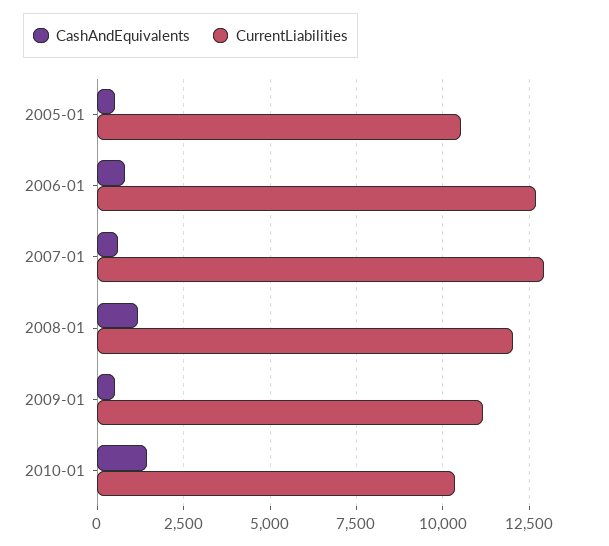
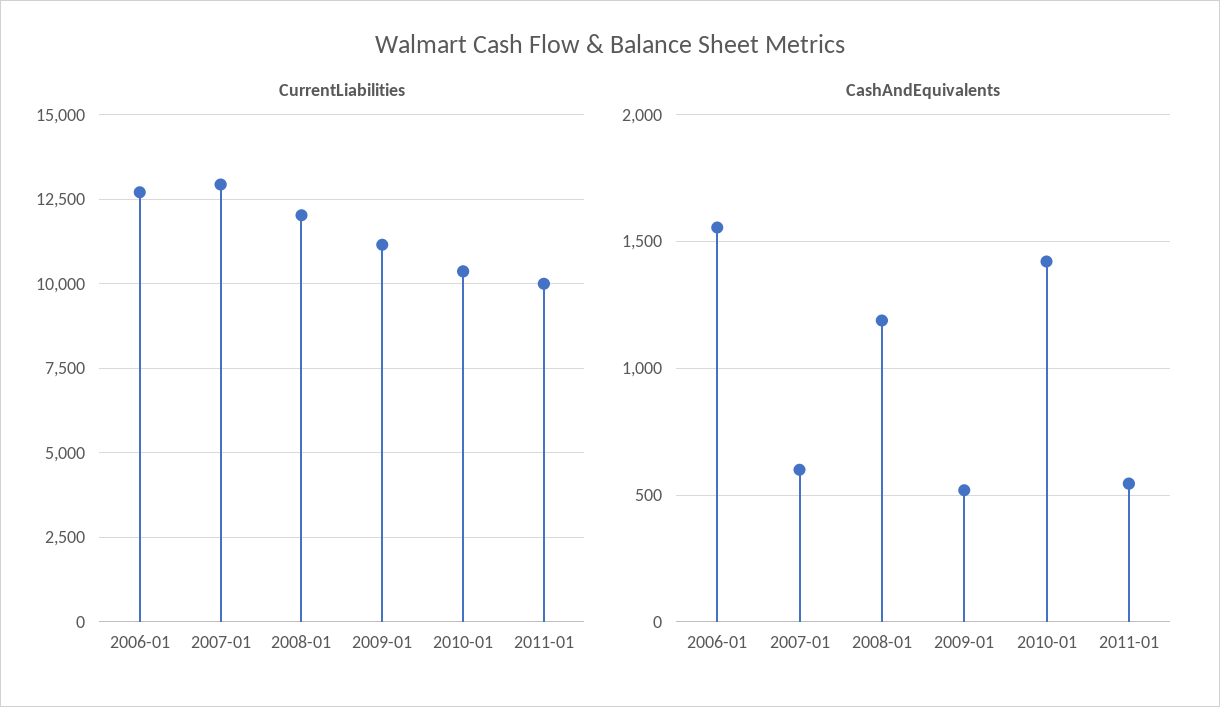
CashAndEquivalents, 2005-01: 500 -> none
CurrentLiabilities, 2005-01: 10500 -> none
CashAndEquivalents, 2006-01: 750 -> 1550
CurrentLiabilities, 2011-01: none -> 10000
CashAndEquivalents, 2011-01: none -> 550

